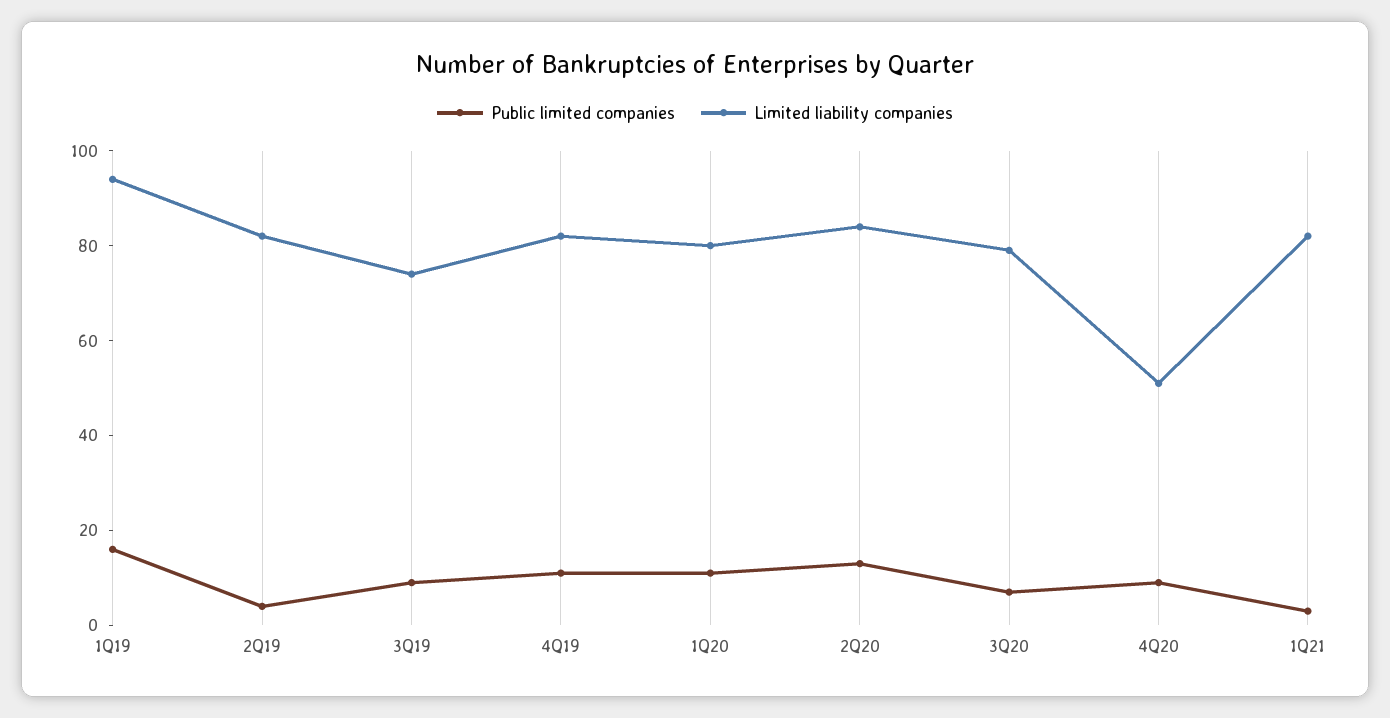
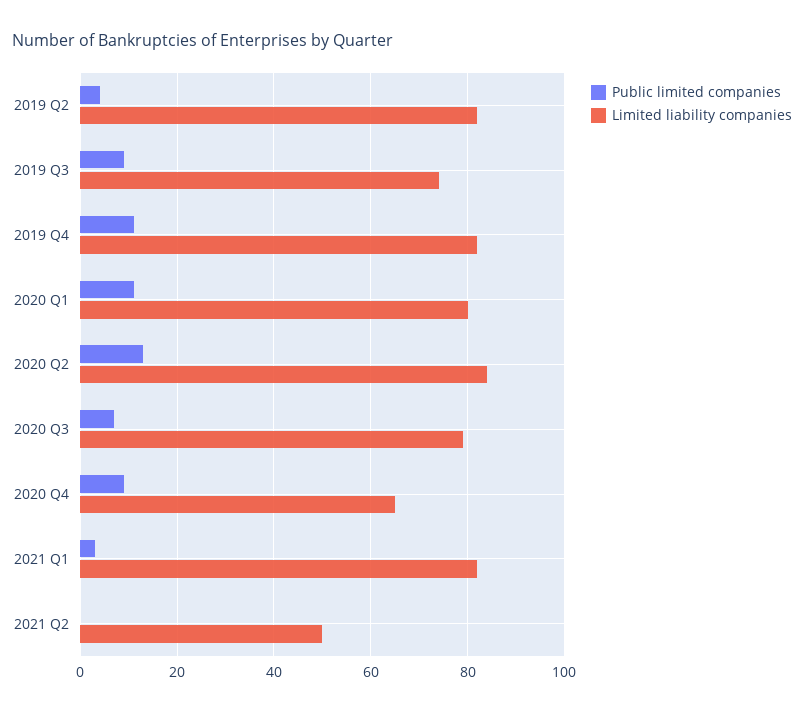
Public limited companies, 1Q19: 15 -> none
Limited liability companies, 1Q19: 95 -> none
Limited liability companies, 4Q20: 50 -> 65
Public limited companies, 2021 Q2: none -> 0
Limited liability companies, 2021 Q2: none -> 50

